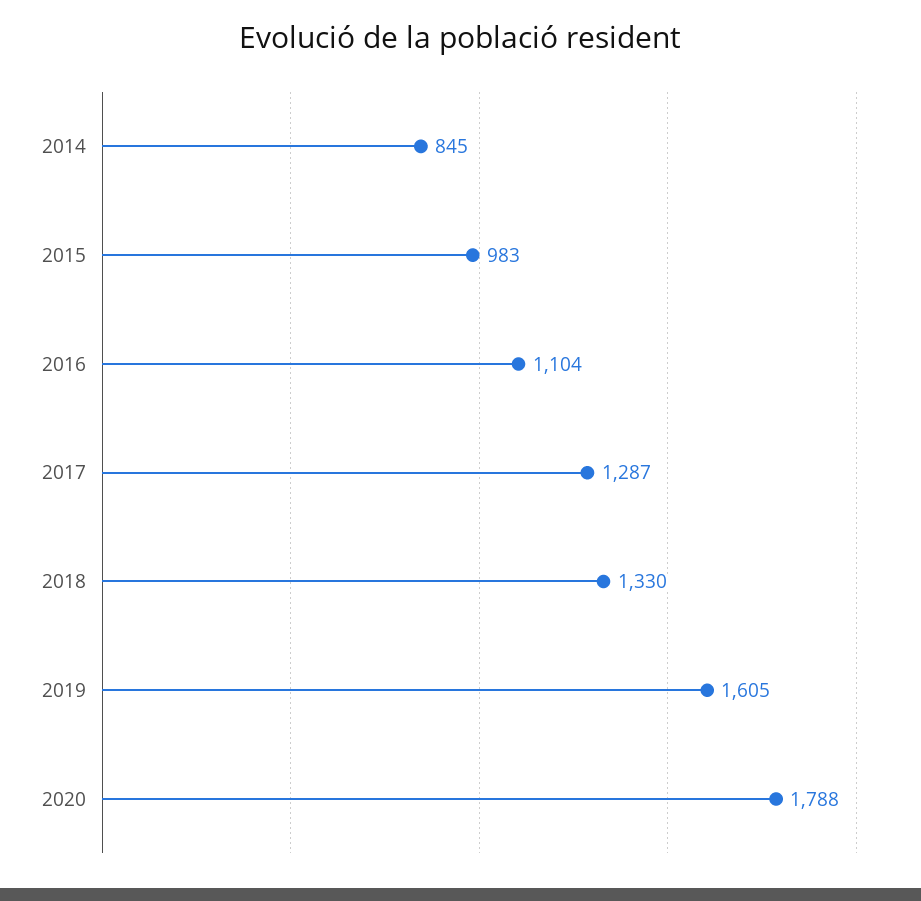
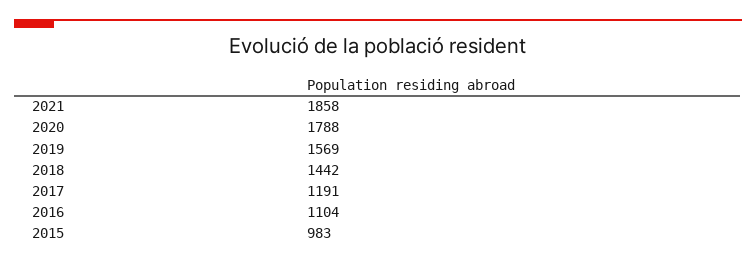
2014: 845 -> none
2017: 1287 -> 1191
2018: 1330 -> 1442
2019: 1605 -> 1569
2021: none -> 1858

